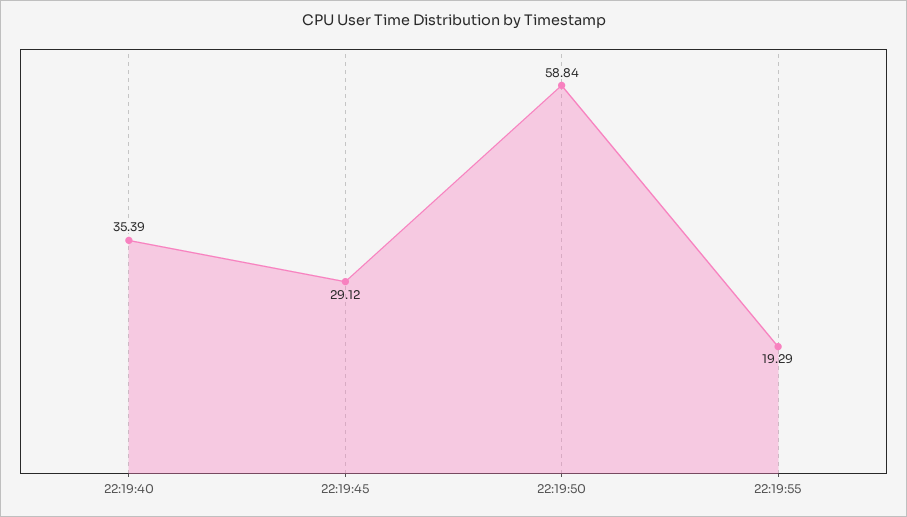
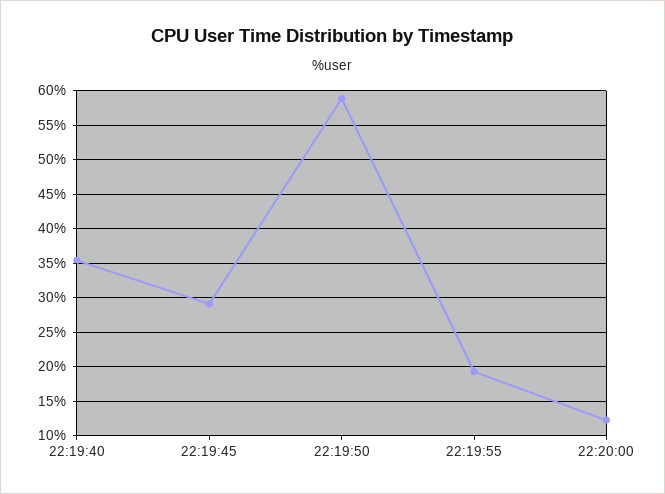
22:20:00: none -> 12

